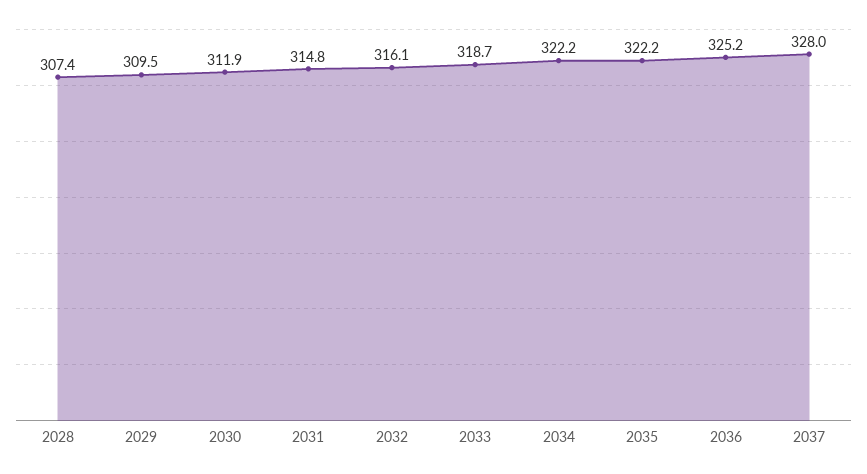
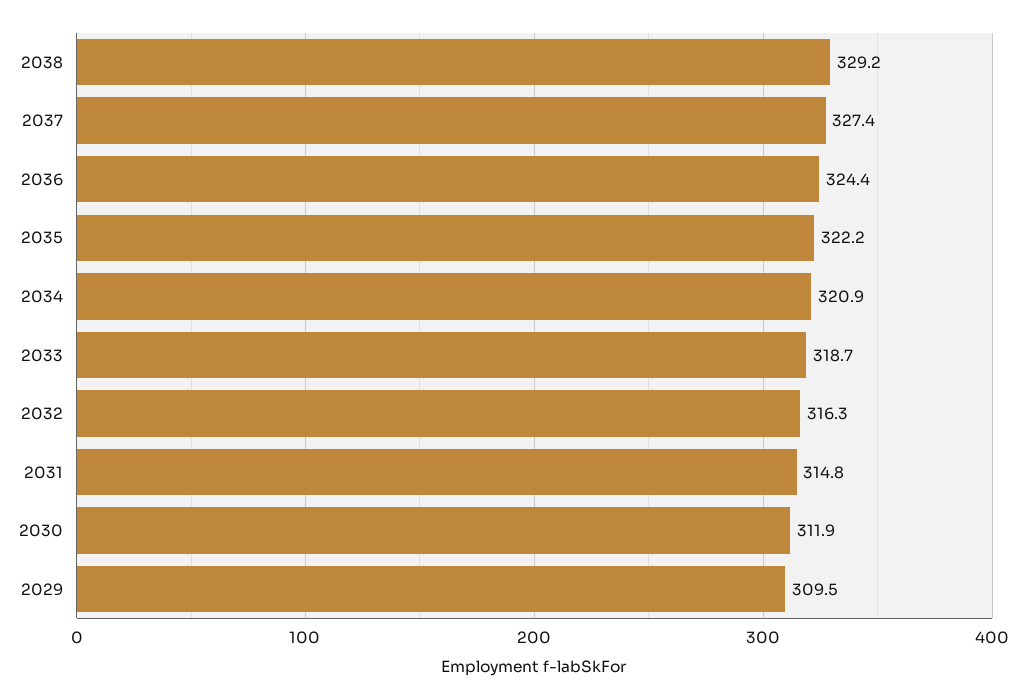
2028: 307.4 -> none
2032: 316.1 -> 316.3
2034: 322.2 -> 320.9
2036: 325.2 -> 324.4
2037: 328 -> 327.4
2038: none -> 329.2

